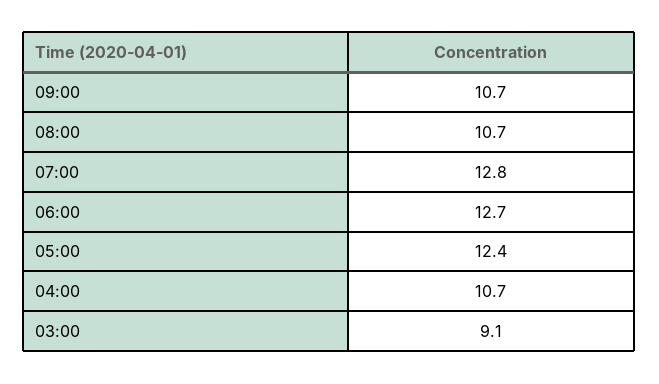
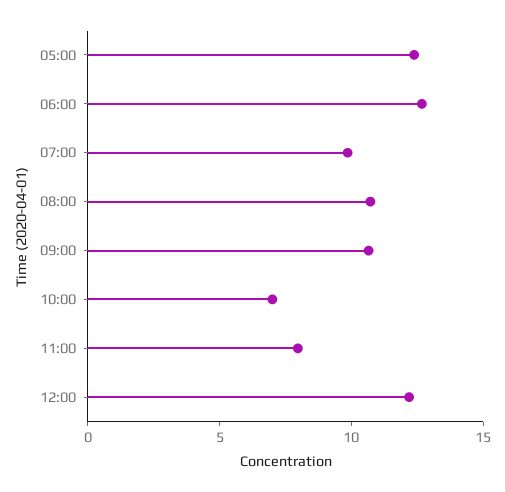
07:00: 12.8 -> 10
04:00: 10.7 -> none
03:00: 9.1 -> none
10:00: none -> 7
11:00: none -> 8
12:00: none -> 12

